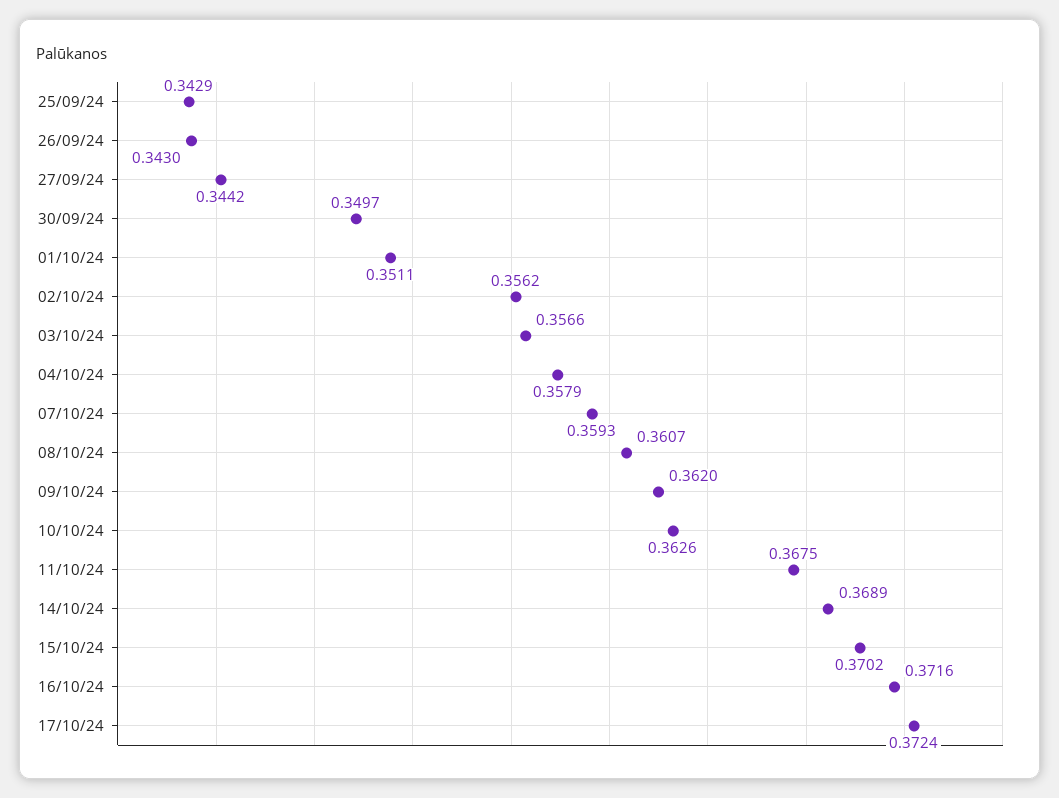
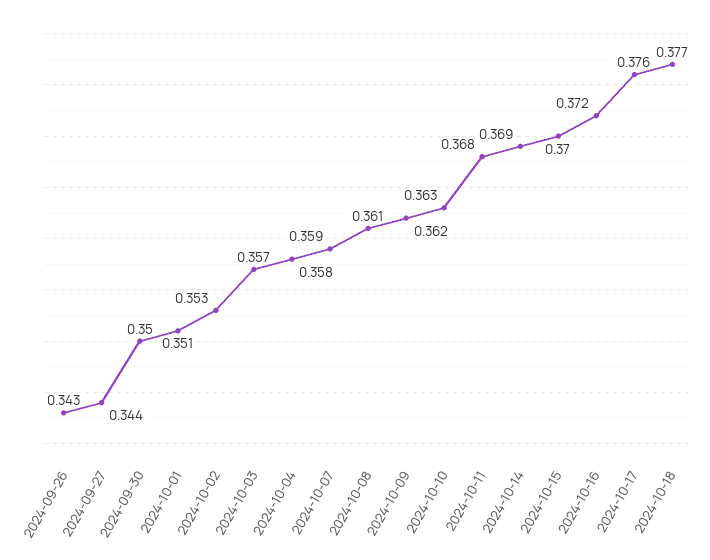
25/09/24: 0.3429 -> none
02/10/24: 0.3562 -> 0.353
17/10/24: 0.3724 -> 0.376
2024-10-18: none -> 0.377

